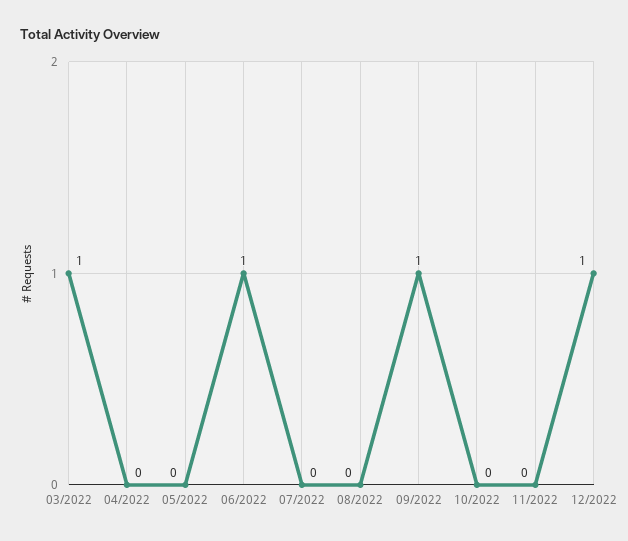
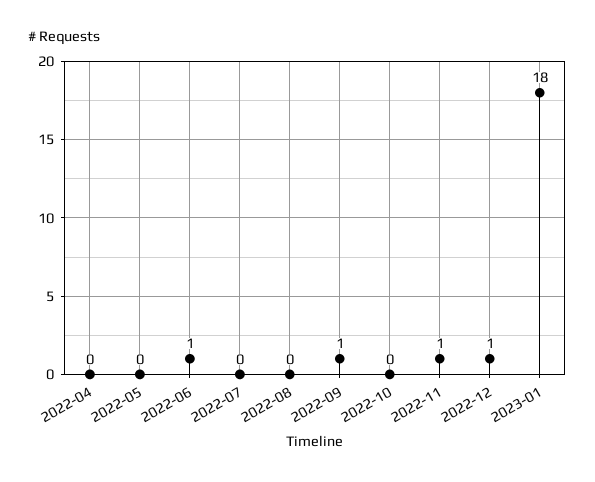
03/2022: 1 -> none
11/2022: 0 -> 1
2023-01: none -> 18

